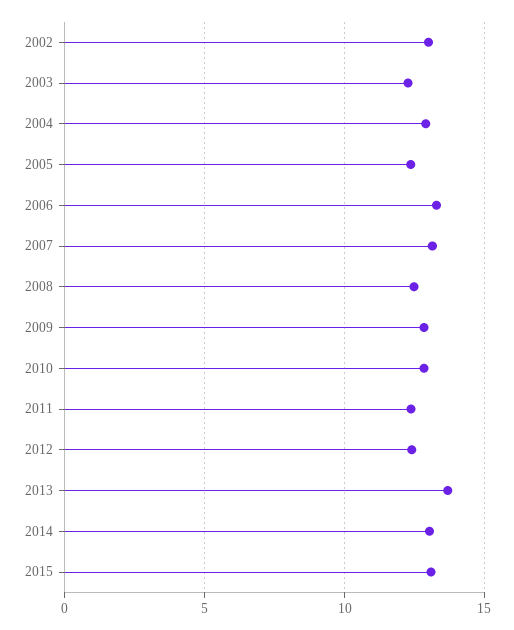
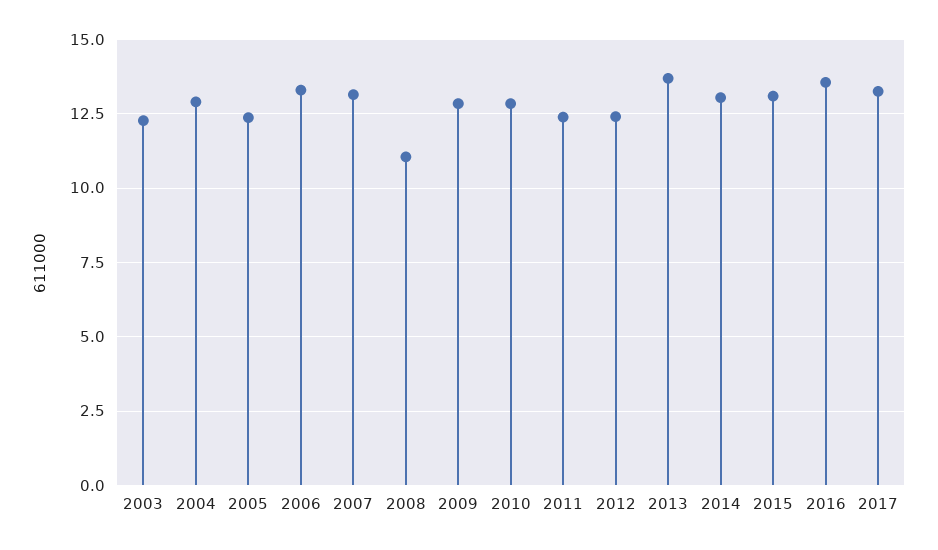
2002: 13 -> none
2008: 12.5 -> 11
2016: none -> 13.5
2017: none -> 13.25

